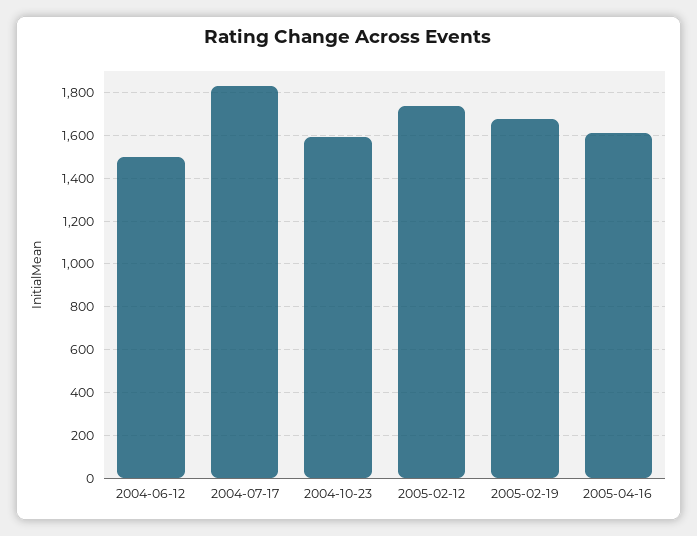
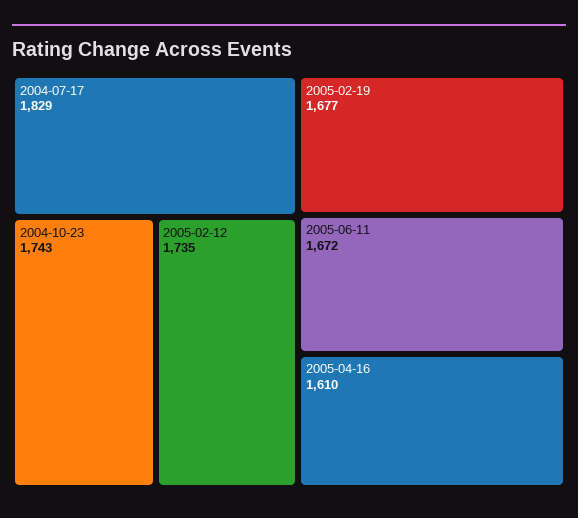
2004-06-12: 1500 -> none
2004-10-23: 1600 -> 1743
2005-06-11: none -> 1672

